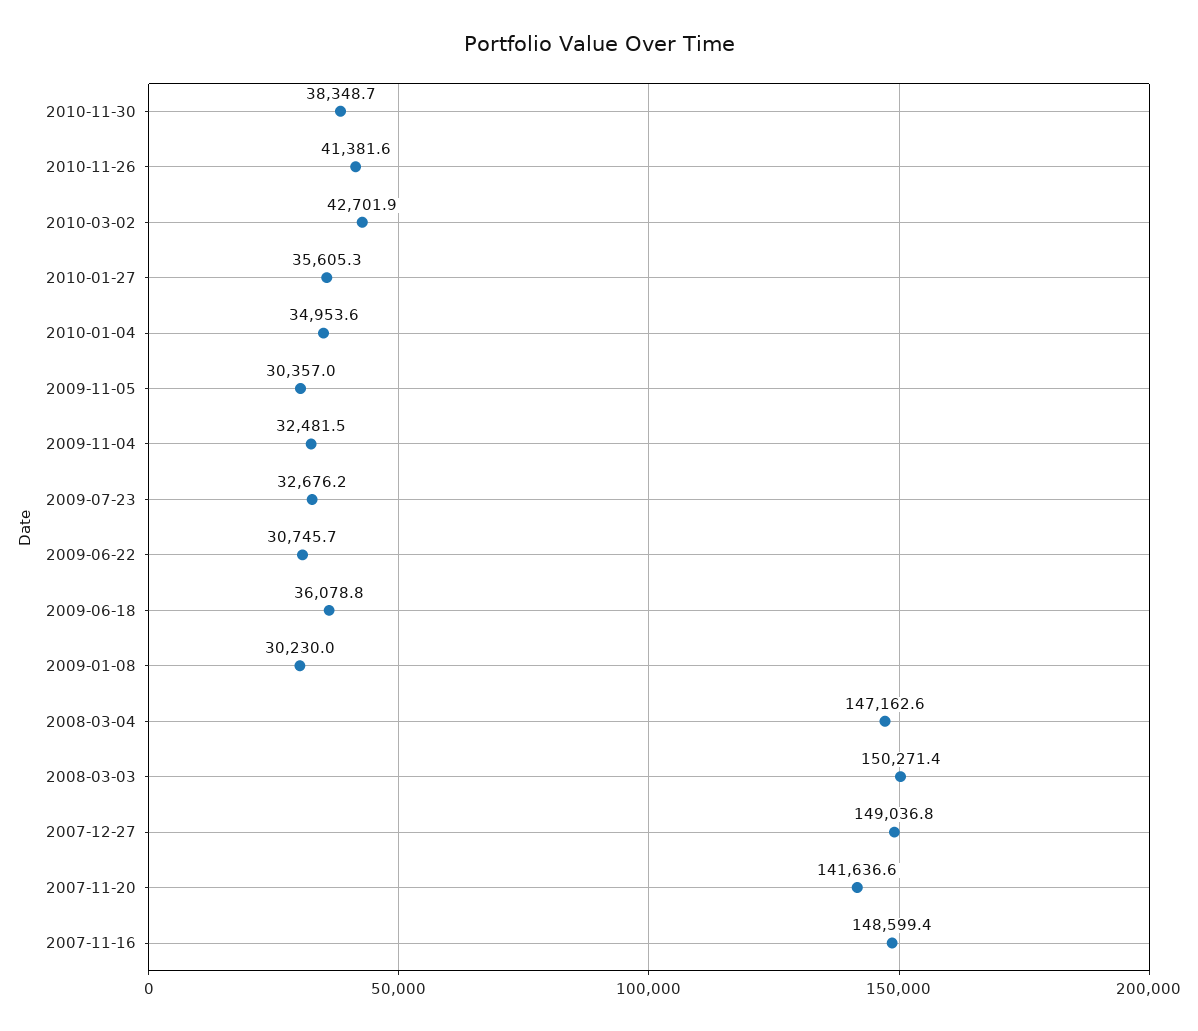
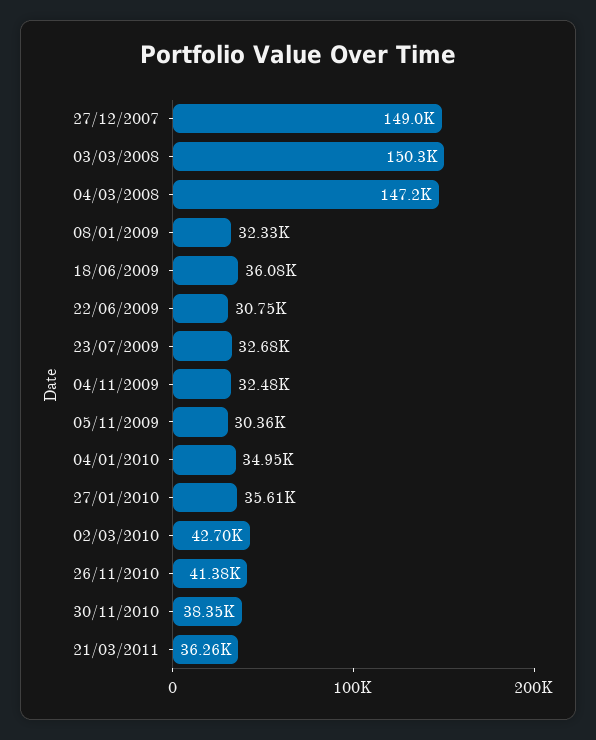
2009-01-08: 30230 -> 32330
2007-11-20: 141636.6 -> none
2007-11-16: 148599.4 -> none
21/03/2011: none -> 36260

